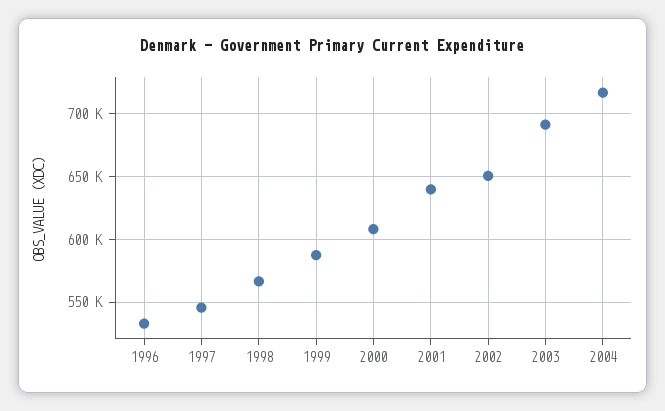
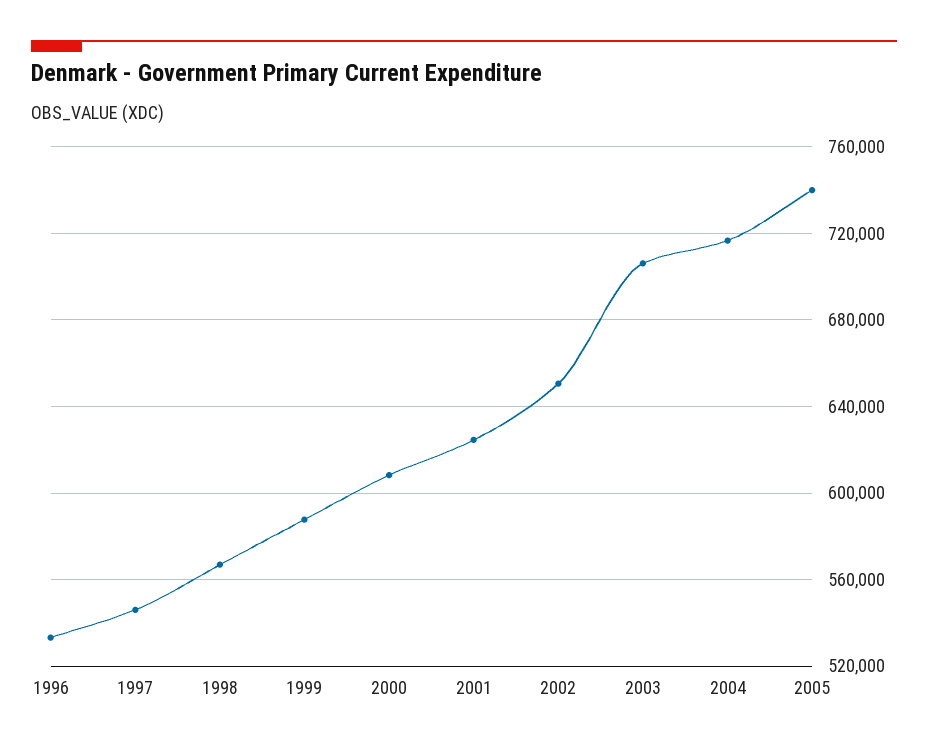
2001: 640000 -> 625000
2003: 690000 -> 705000
2005: none -> 740000

